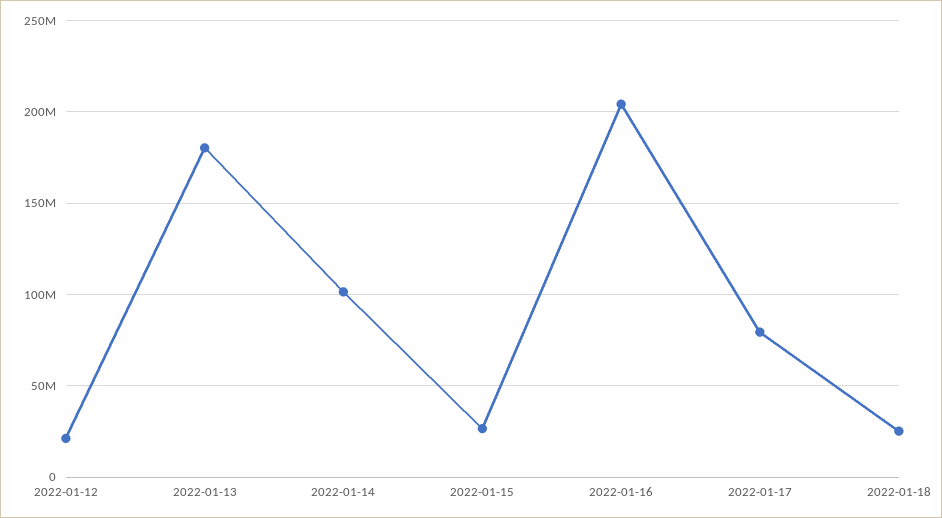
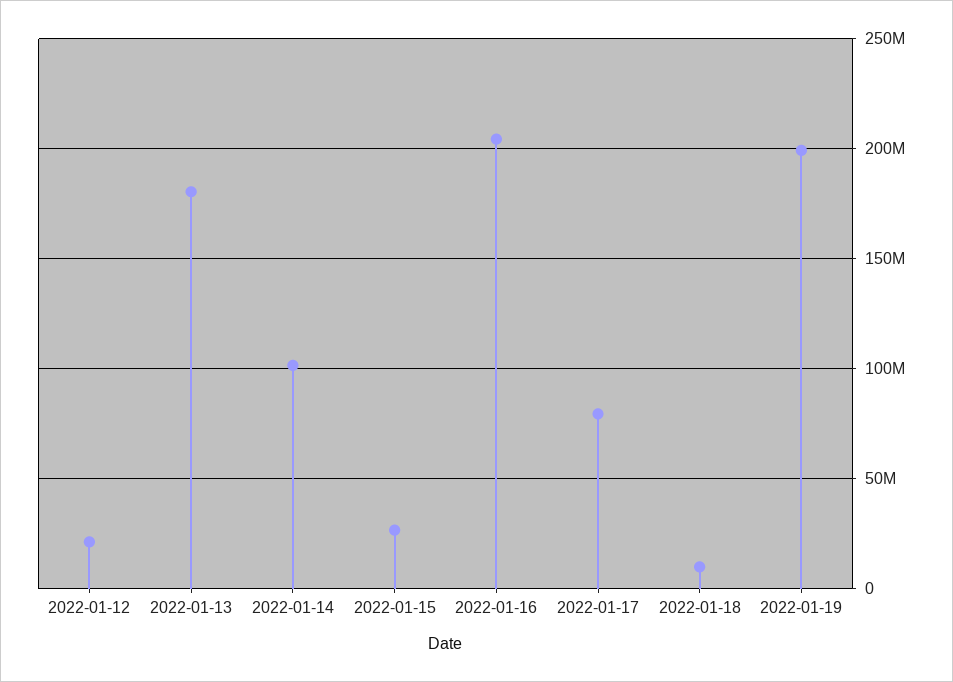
2022-01-18: 25000000 -> 10000000
2022-01-19: none -> 200000000

